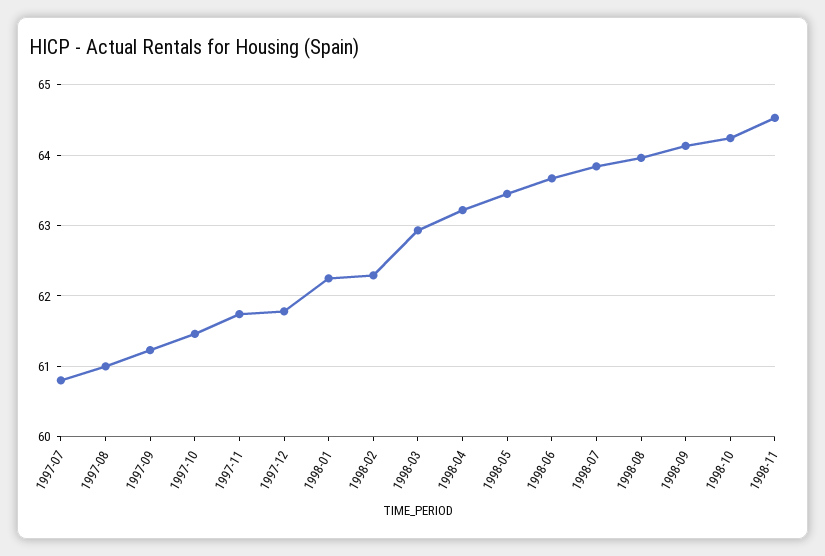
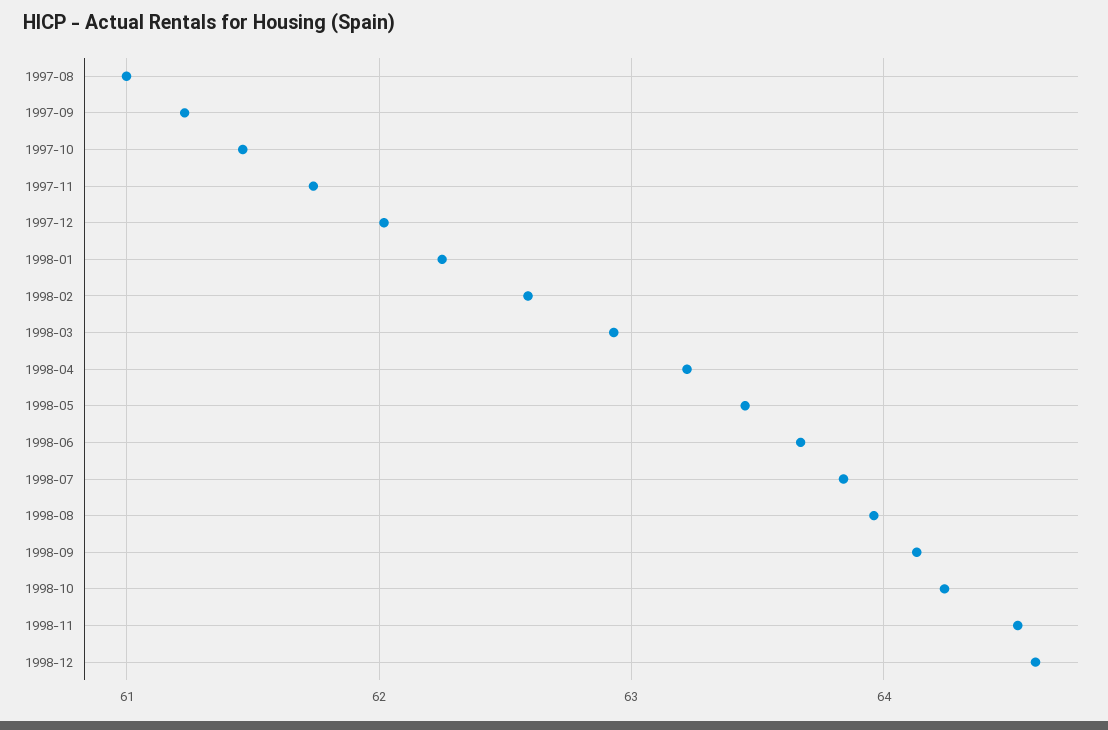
1997-07: 60.8 -> none
1997-12: 61.8 -> 62
1998-02: 62.3 -> 62.6
1998-12: none -> 64.6

